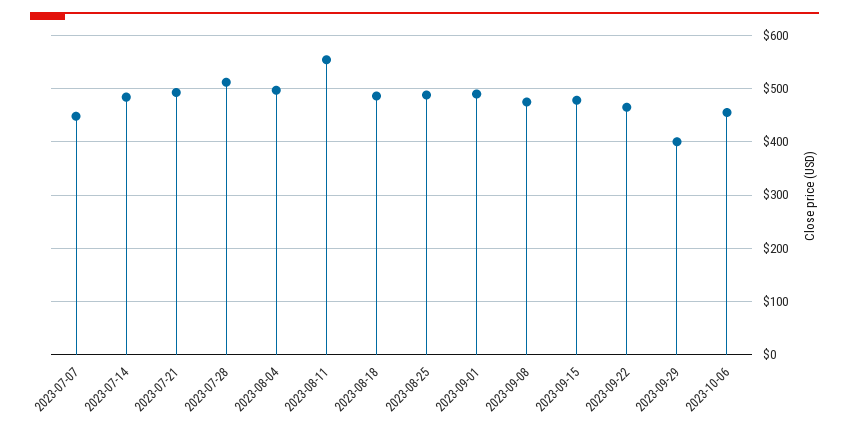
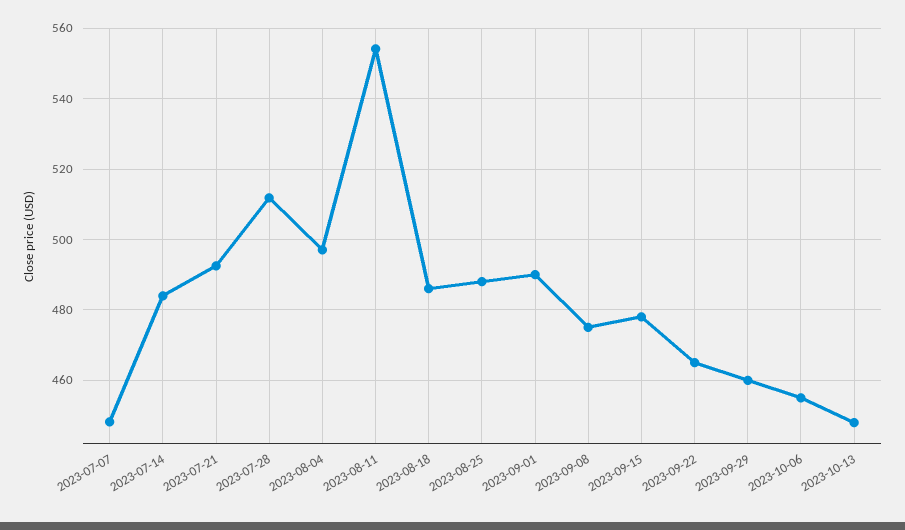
2023-09-29: 400 -> 460
2023-10-13: none -> 448

